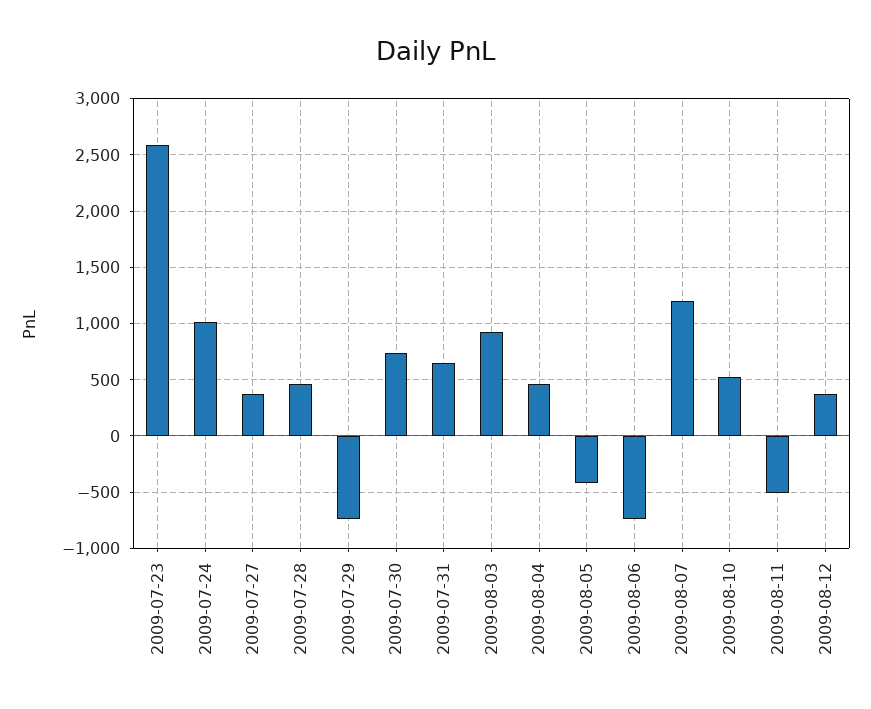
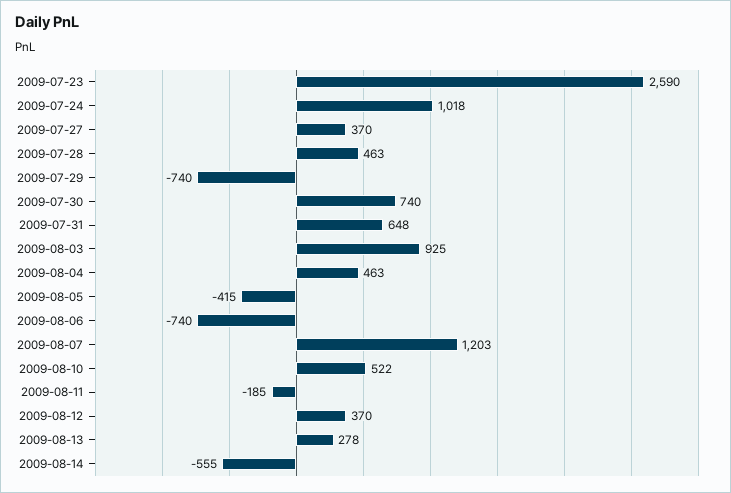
2009-08-11: -500 -> -185
2009-08-13: none -> 278
2009-08-14: none -> -555

